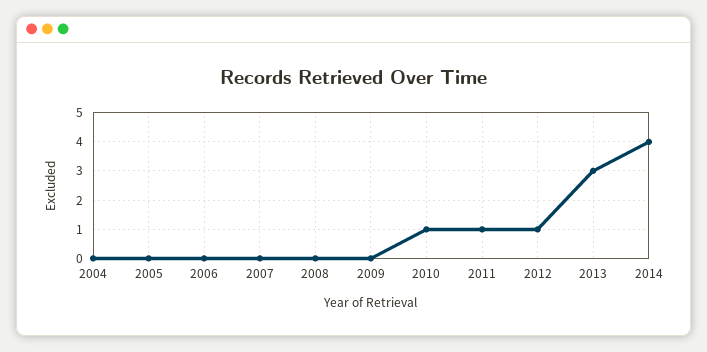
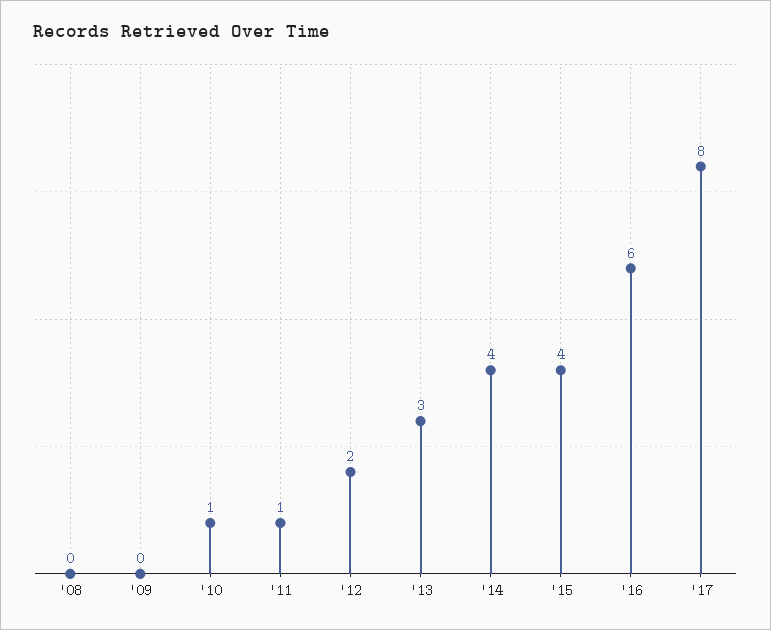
2004: 0 -> none
2005: 0 -> none
2006: 0 -> none
2007: 0 -> none
2012: 1 -> 2
'15: none -> 4
'16: none -> 6
'17: none -> 8

